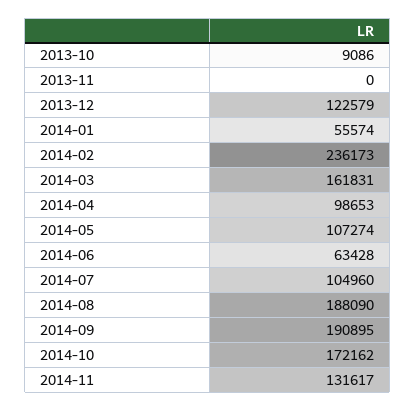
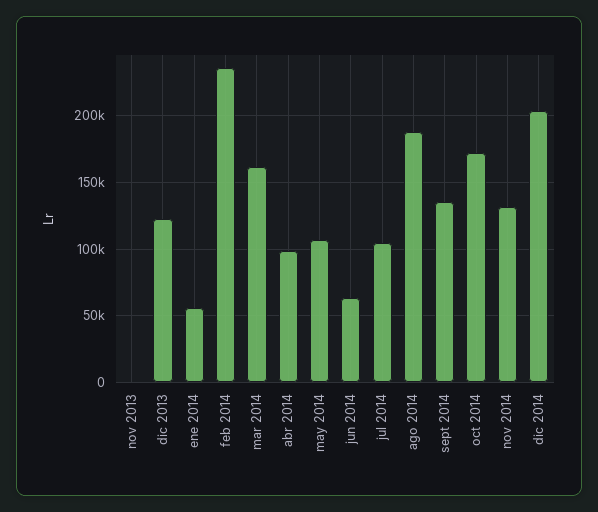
2013-10: 9086 -> none
2014-09: 190895 -> 135000
dic 2014: none -> 205000

